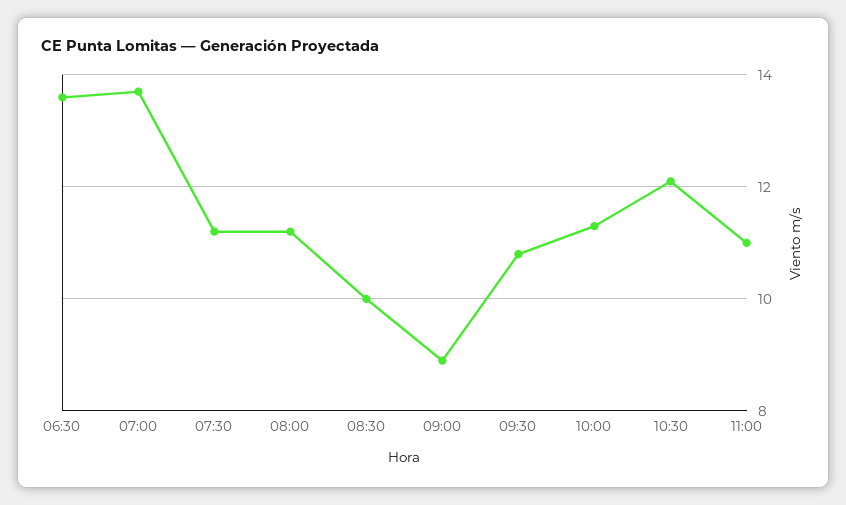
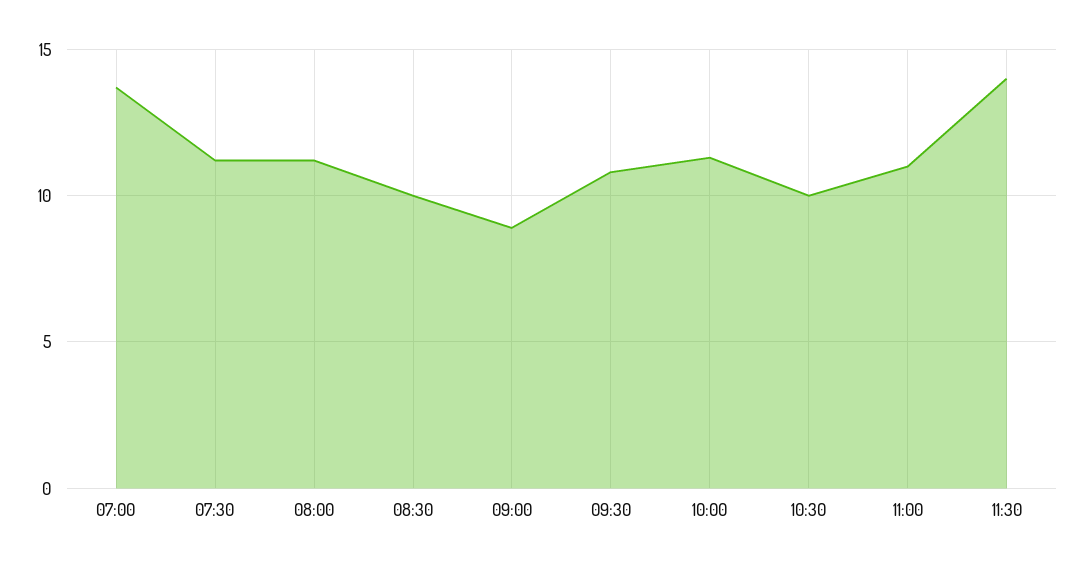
06:30: 13.5 -> none
10:30: 12 -> 10
11:30: none -> 14

